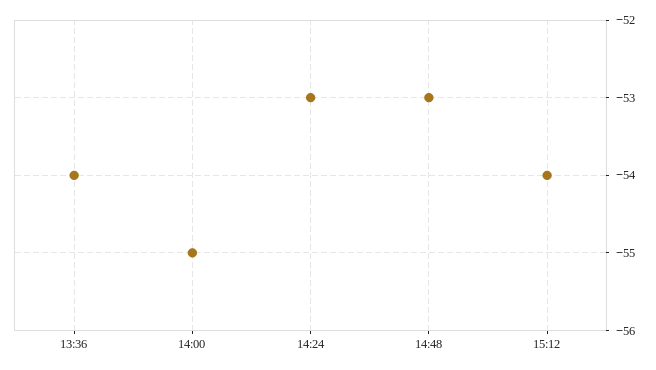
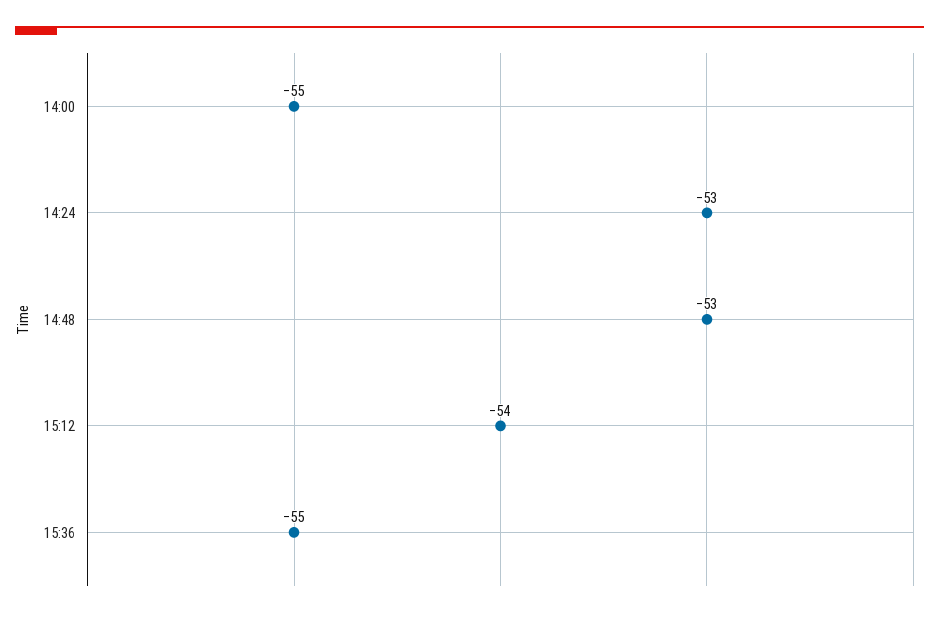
13:36: -54 -> none
15:36: none -> -55

